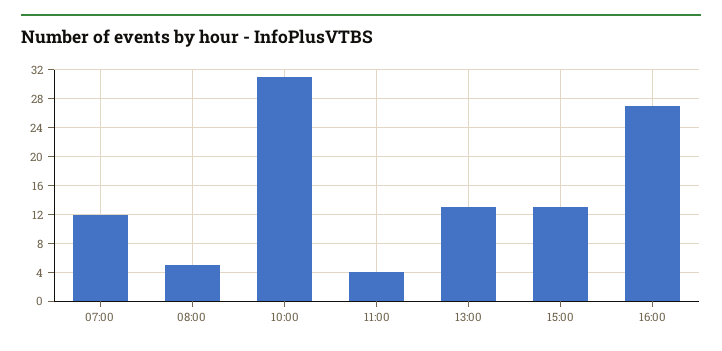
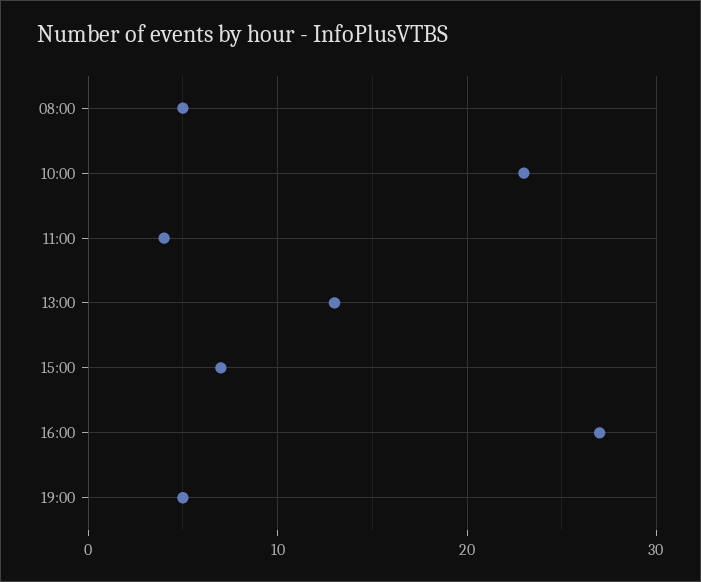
07:00: 12 -> none
10:00: 31 -> 23
15:00: 13 -> 7
19:00: none -> 5

